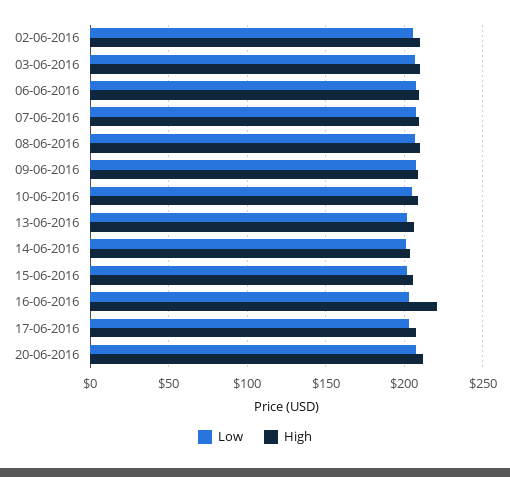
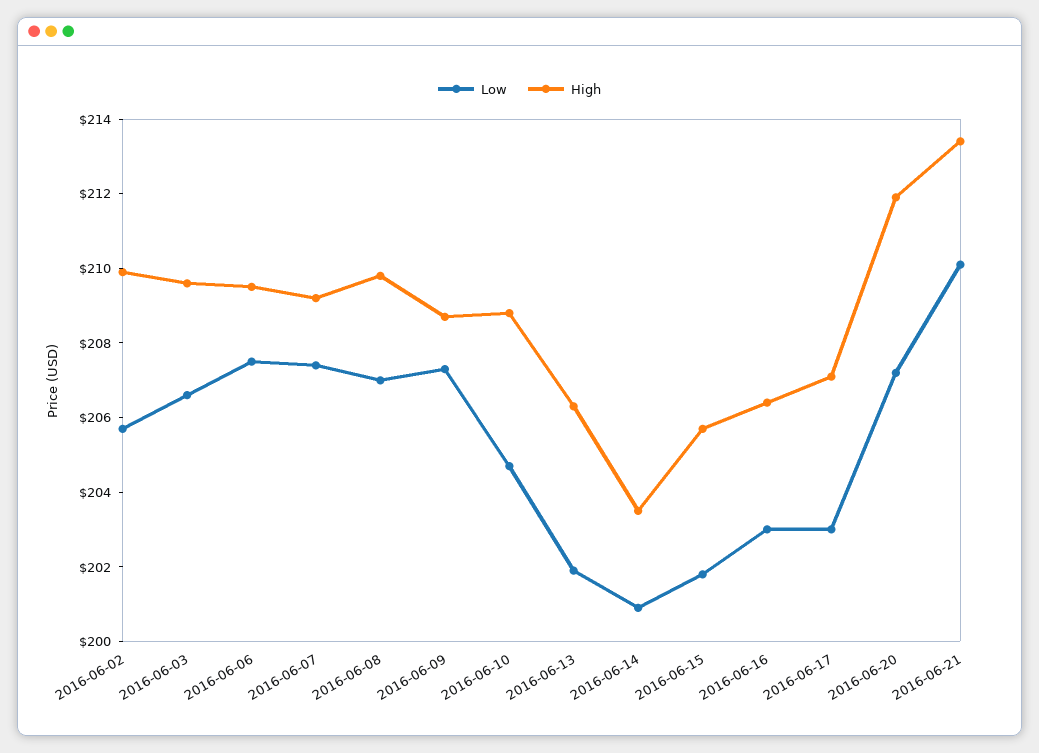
High, 16-06-2016: 220 -> 206.5
Low, 2016-06-21: none -> 210
High, 2016-06-21: none -> 213.5

